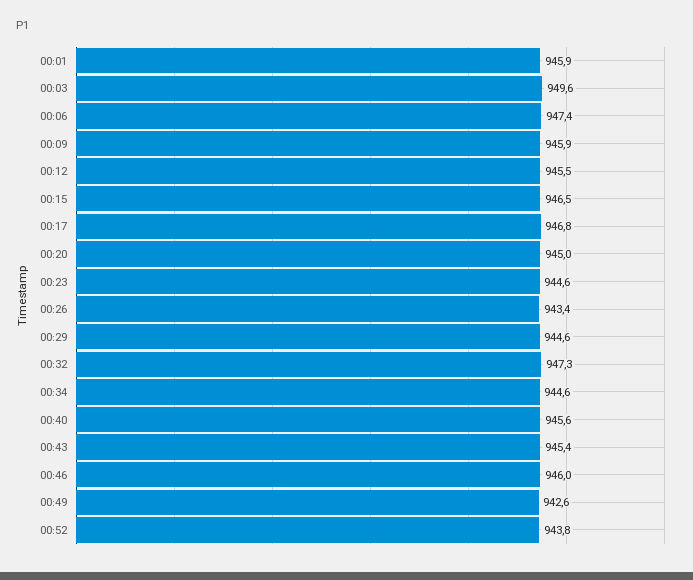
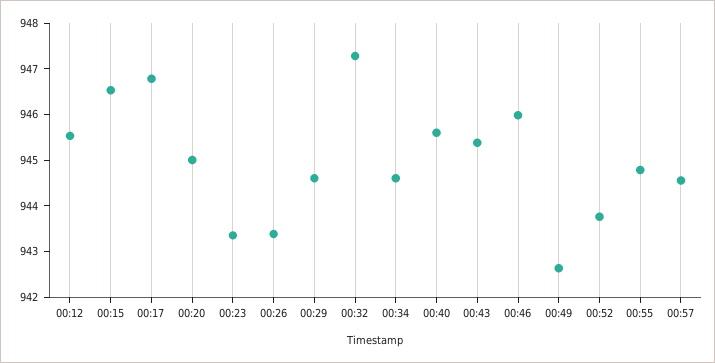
00:01: 945.9 -> none
00:03: 949.6 -> none
00:06: 947.4 -> none
00:09: 945.9 -> none
00:23: 944.6 -> 943.4
00:55: none -> 944.8
00:57: none -> 944.6

